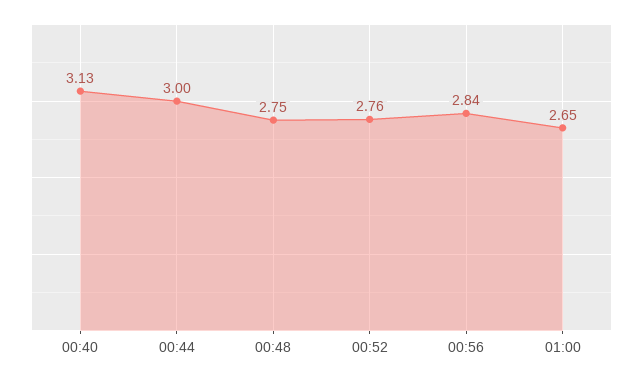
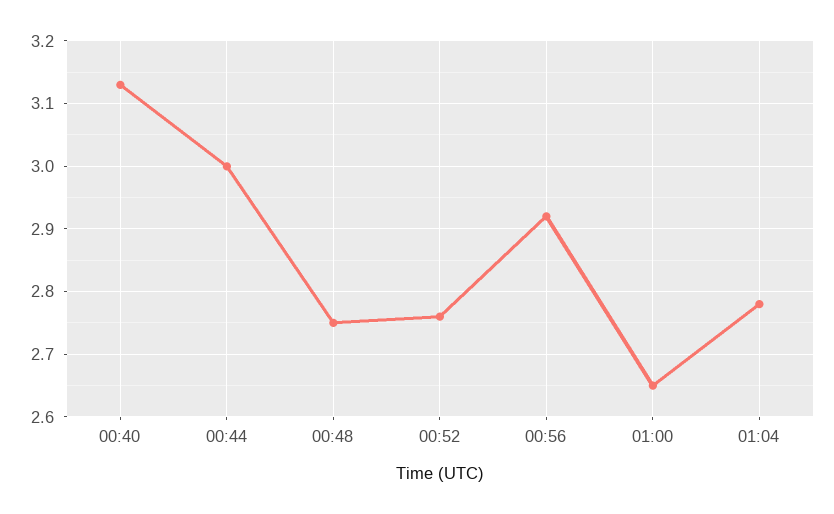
00:56: 2.84 -> 2.92
01:04: none -> 2.78

